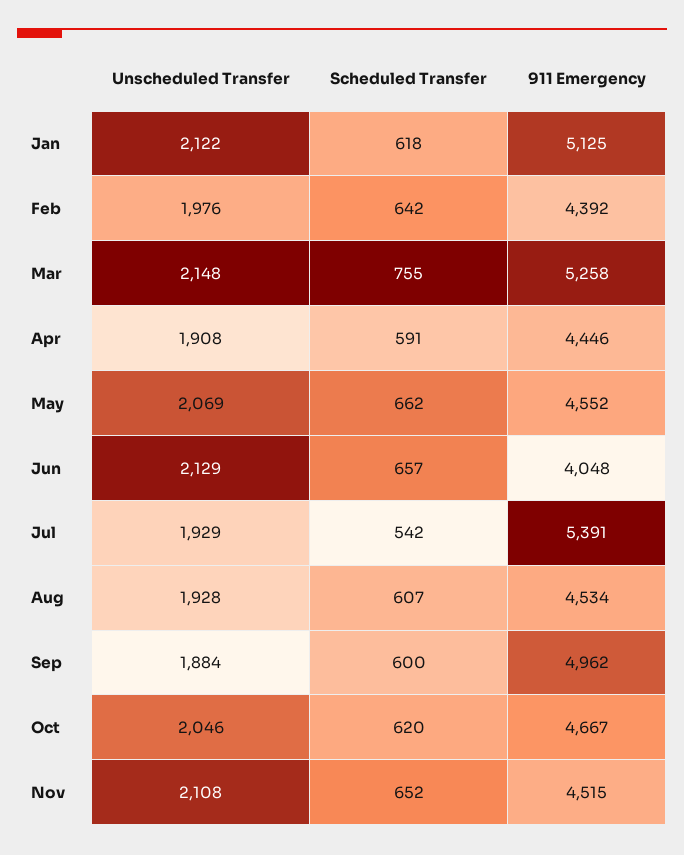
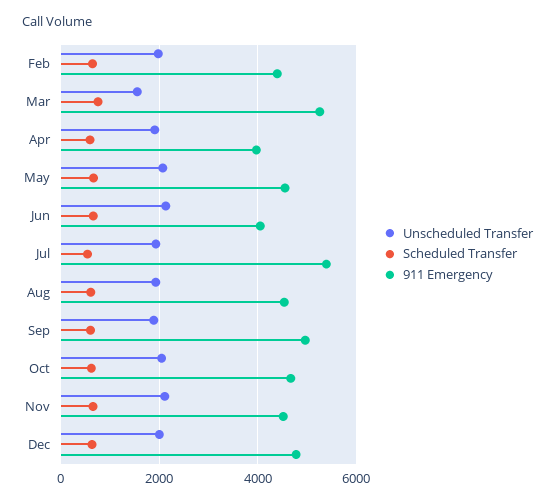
Unscheduled Transfer, Jan: 2122 -> none
Scheduled Transfer, Jan: 618 -> none
911 Emergency, Jan: 5125 -> none
Unscheduled Transfer, Mar: 2148 -> 1600
911 Emergency, Apr: 4446 -> 4000
Unscheduled Transfer, Dec: none -> 2000
Scheduled Transfer, Dec: none -> 600
911 Emergency, Dec: none -> 4800

